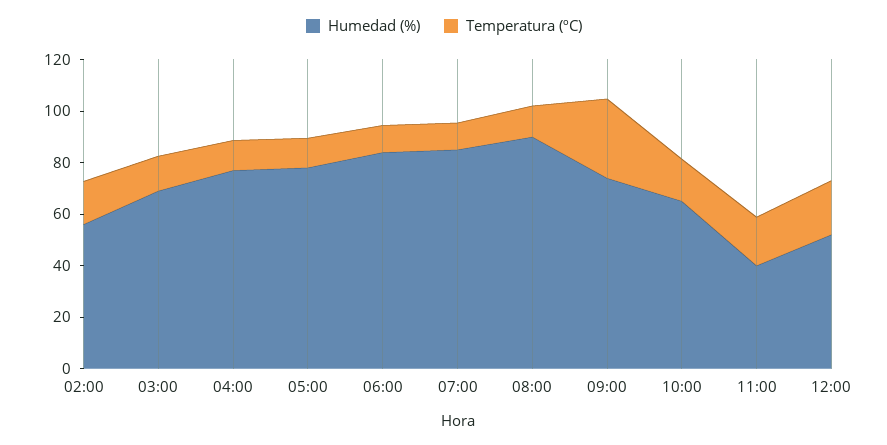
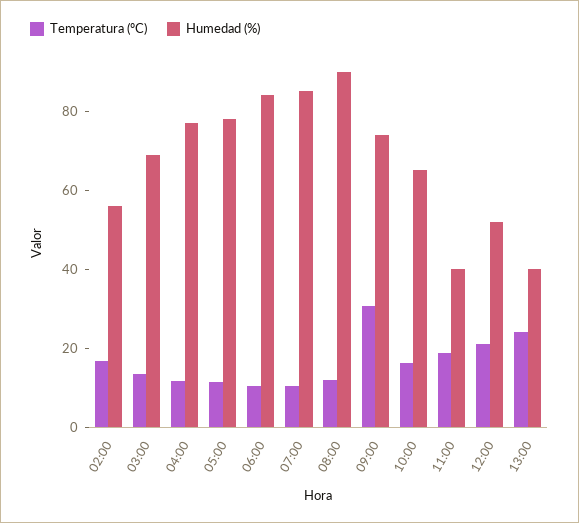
Temperatura (ºC), 13:00: none -> 25
Humedad (%), 13:00: none -> 40

